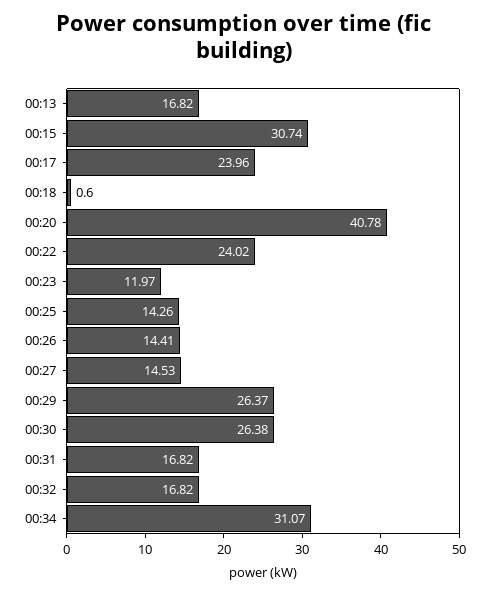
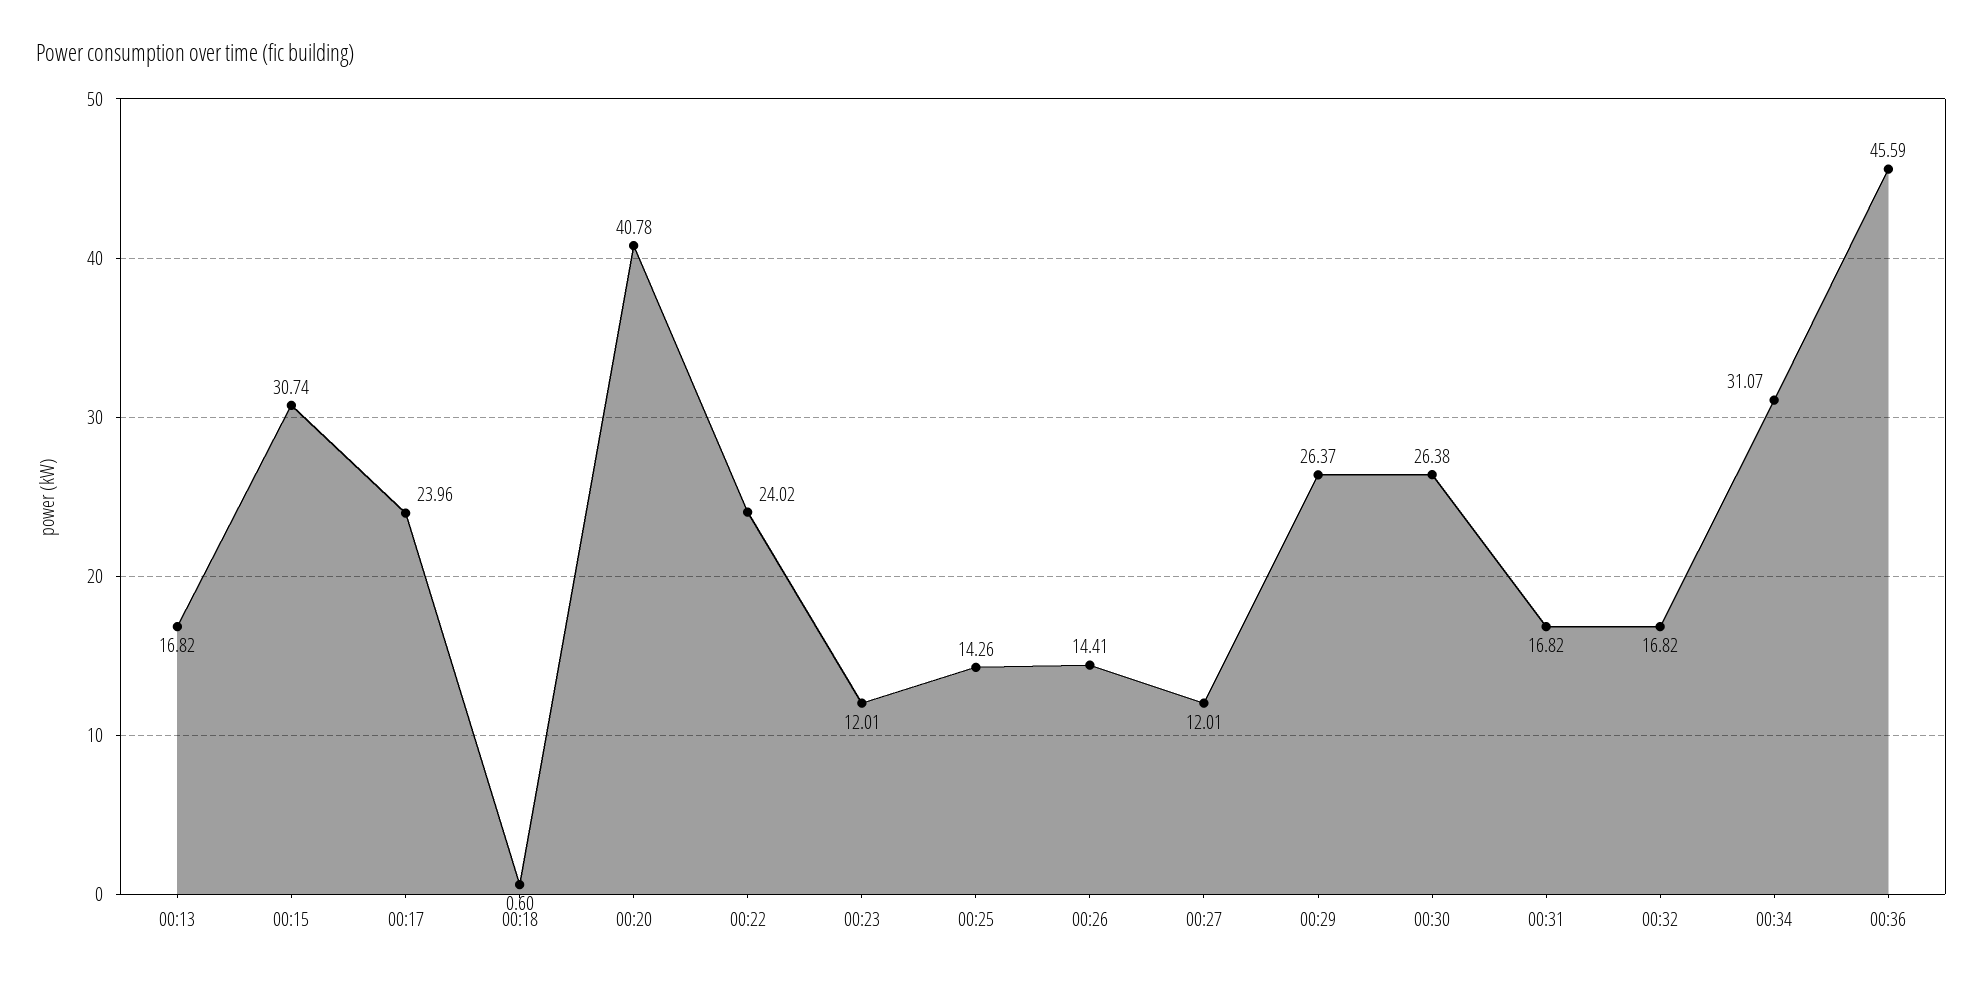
00:23: 11.97 -> 12.01
00:27: 14.53 -> 12.01
00:36: none -> 45.59

